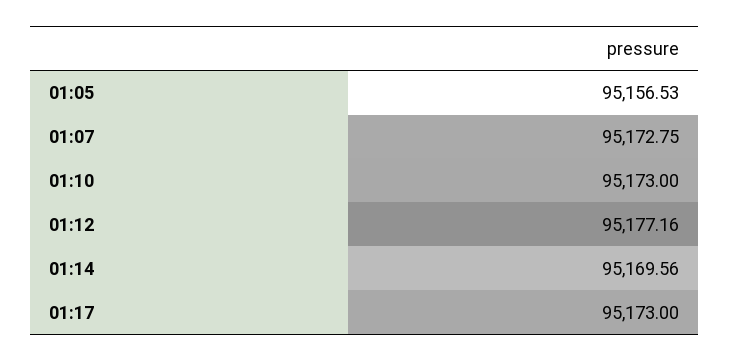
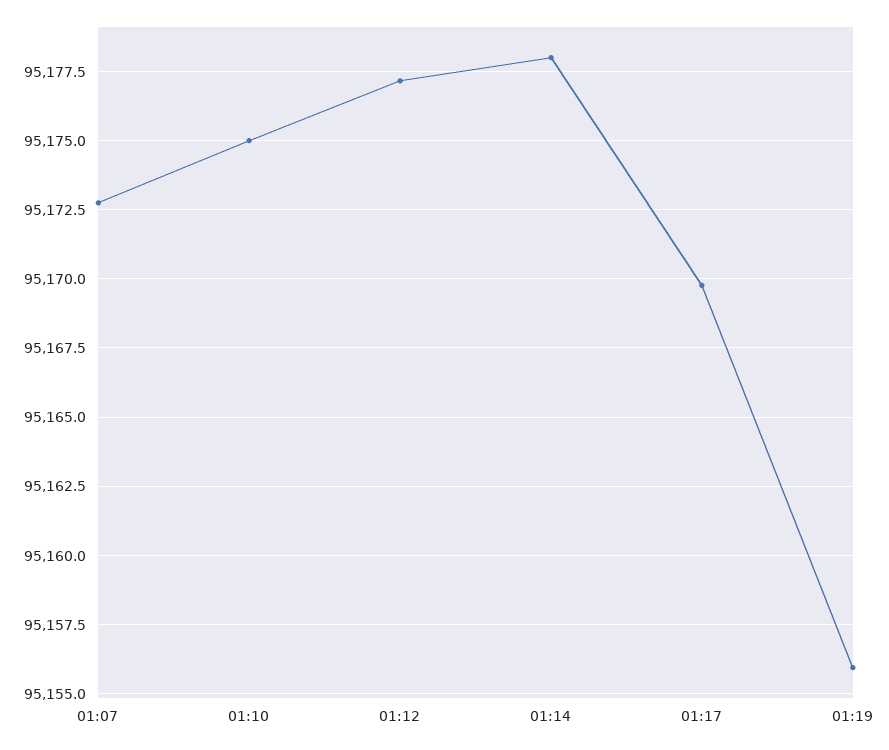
01:05: 95156.53 -> none
01:10: 95173 -> 95175
01:14: 95169.56 -> 95178
01:17: 95173 -> 95169.75
01:19: none -> 95156

